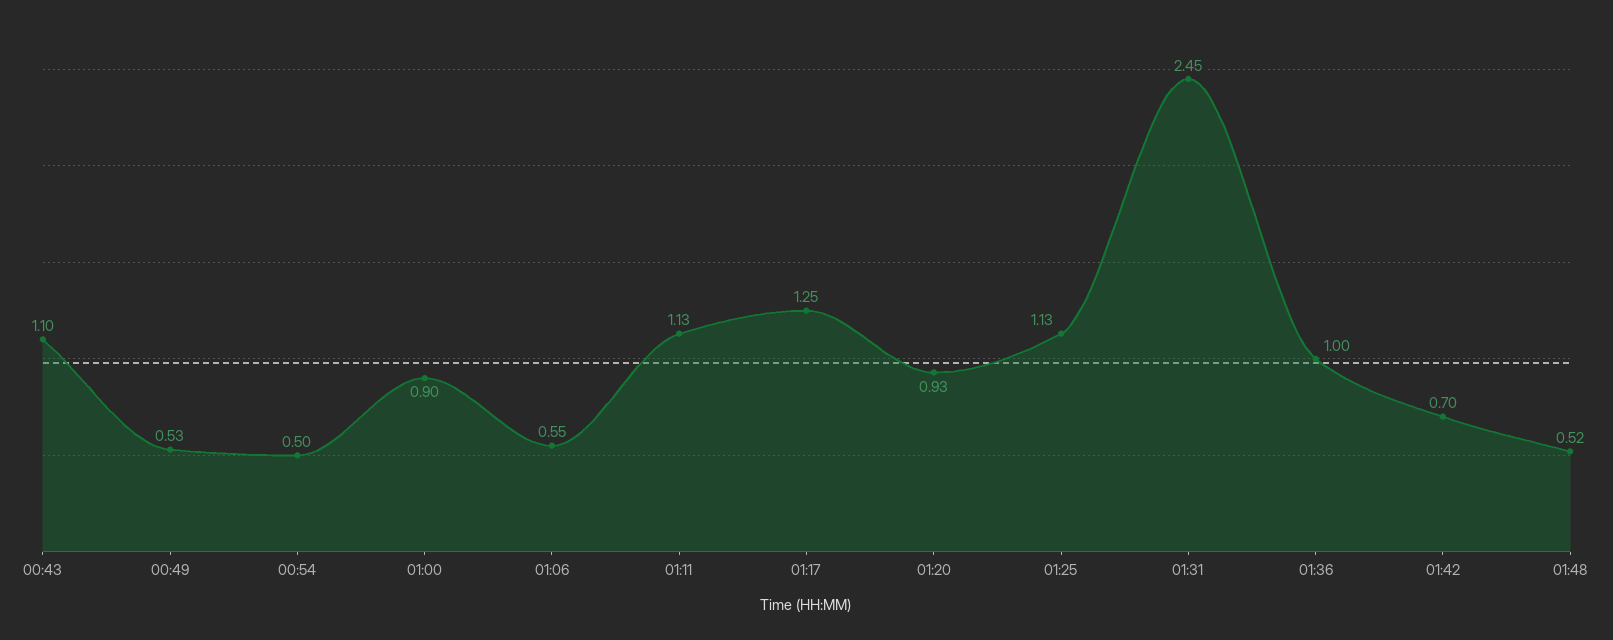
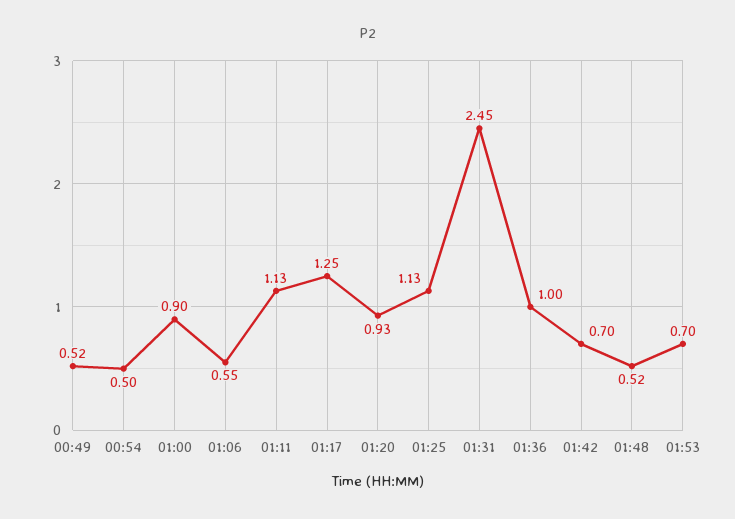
00:43: 1.1 -> none
00:49: 0.53 -> 0.52
01:53: none -> 0.7

